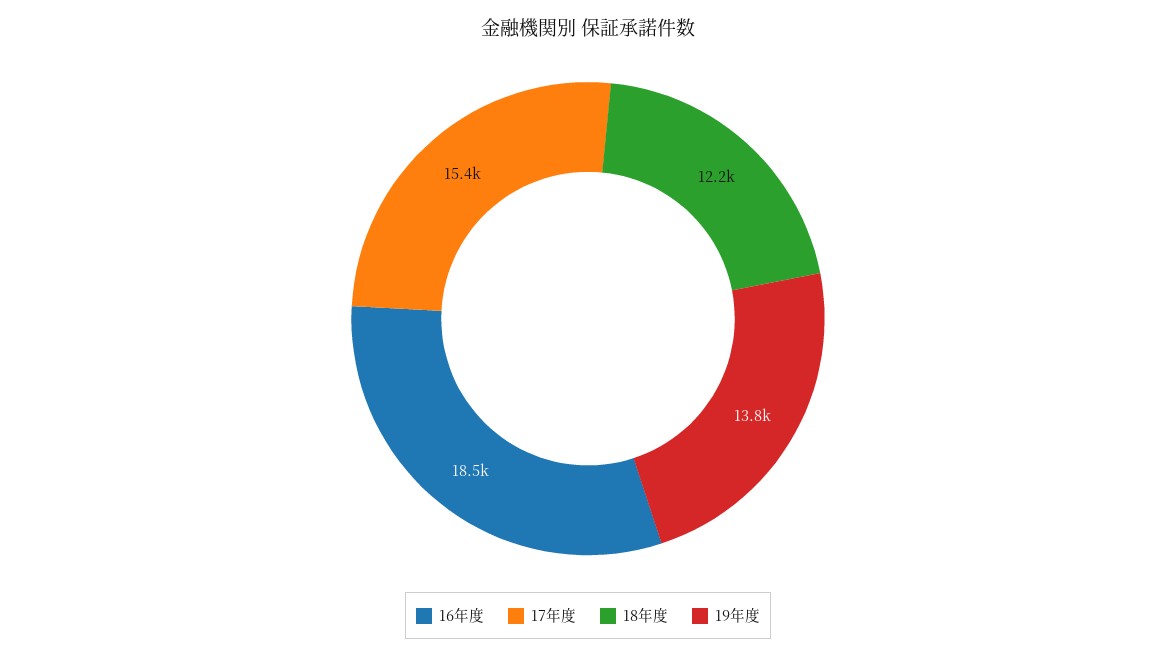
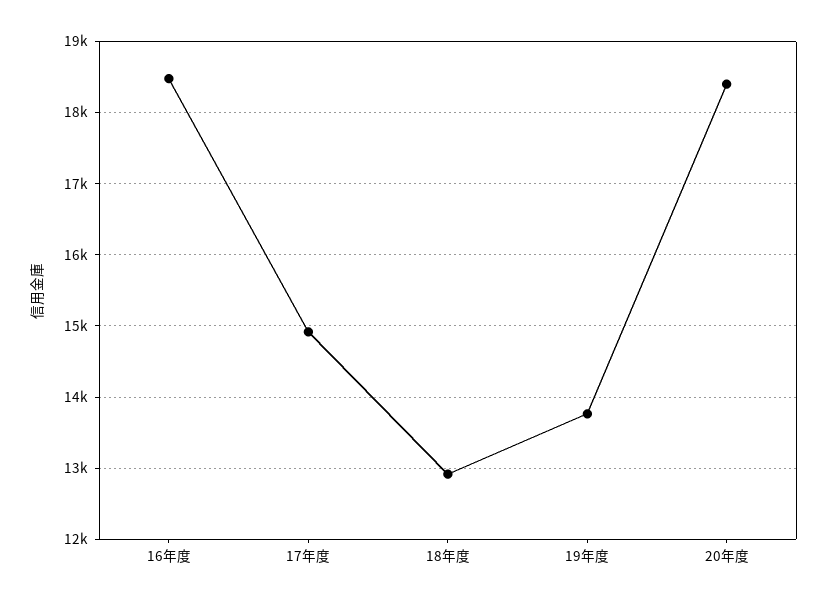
17年度: 15400 -> 14900
18年度: 12200 -> 12900
20年度: none -> 18400

